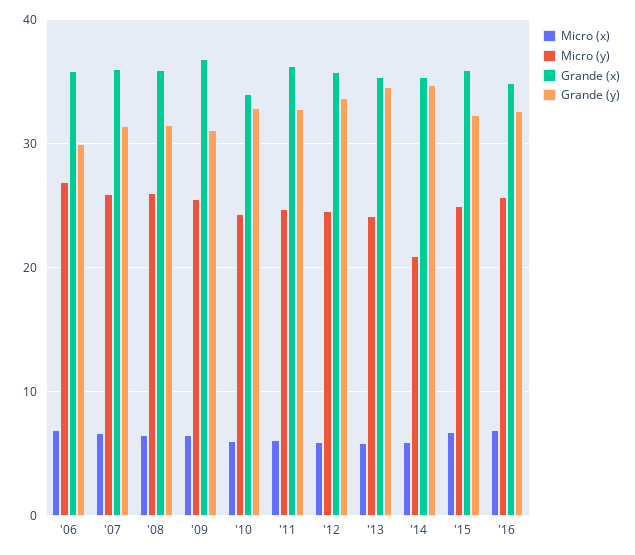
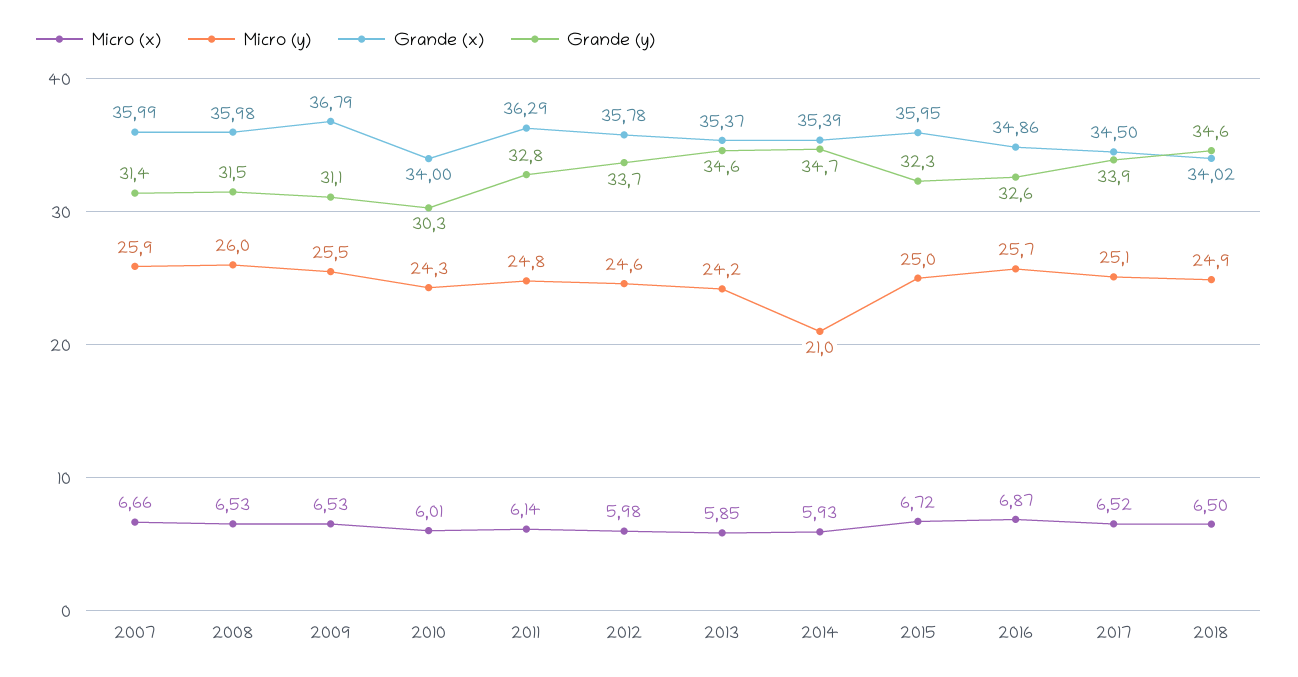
Micro (x), '06: 7 -> none
Micro (y), '06: 27 -> none
Grande (x), '06: 36 -> none
Grande (y), '06: 30 -> none
Grande (y), '10: 33 -> 30.3
Micro (x), 2017: none -> 6.52
Micro (y), 2017: none -> 25.1
Grande (x), 2017: none -> 34.5
Grande (y), 2017: none -> 33.9
Micro (x), 2018: none -> 6.5
Micro (y), 2018: none -> 24.9
Grande (x), 2018: none -> 34.02
Grande (y), 2018: none -> 34.6

